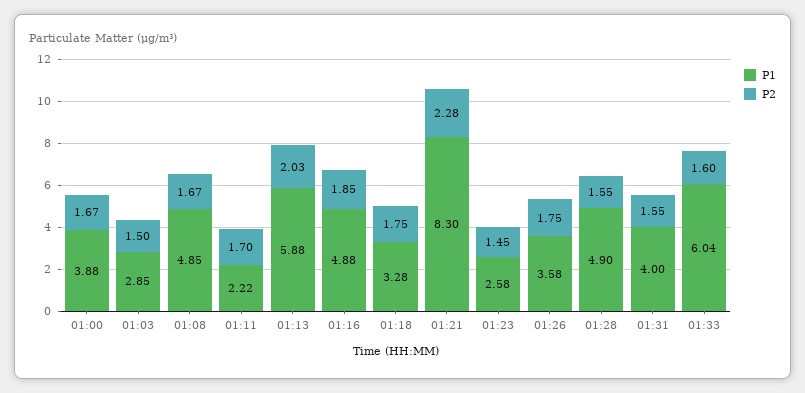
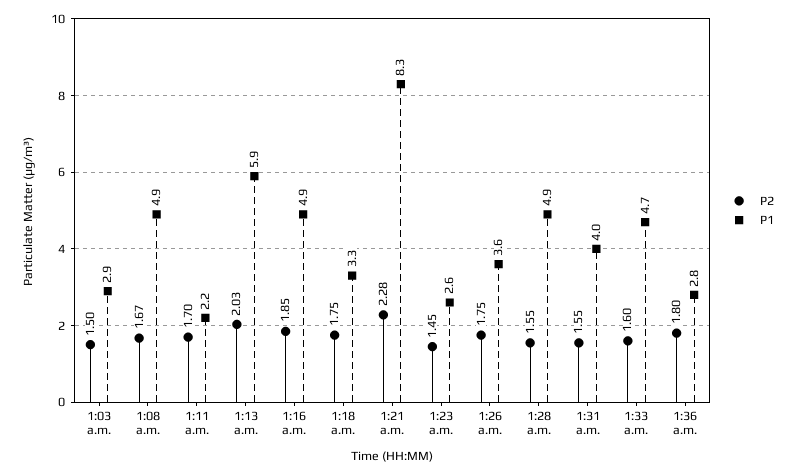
P1, 01:00: 3.88 -> none
P2, 01:00: 1.67 -> none
P1, 01:33: 6.04 -> 4.7
P2, 1:36 a.m.: none -> 1.8
P1, 1:36 a.m.: none -> 2.8

